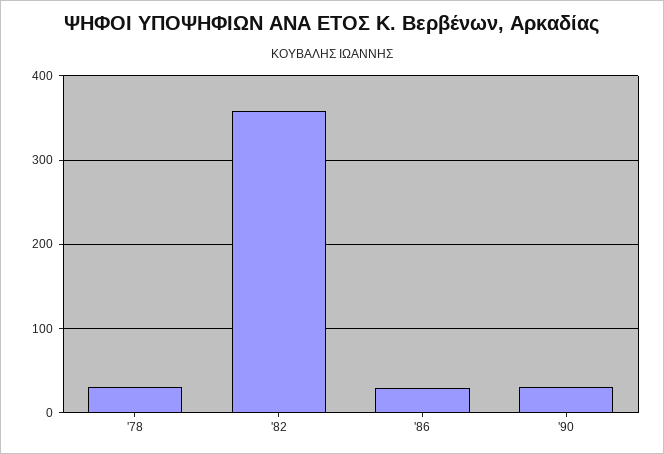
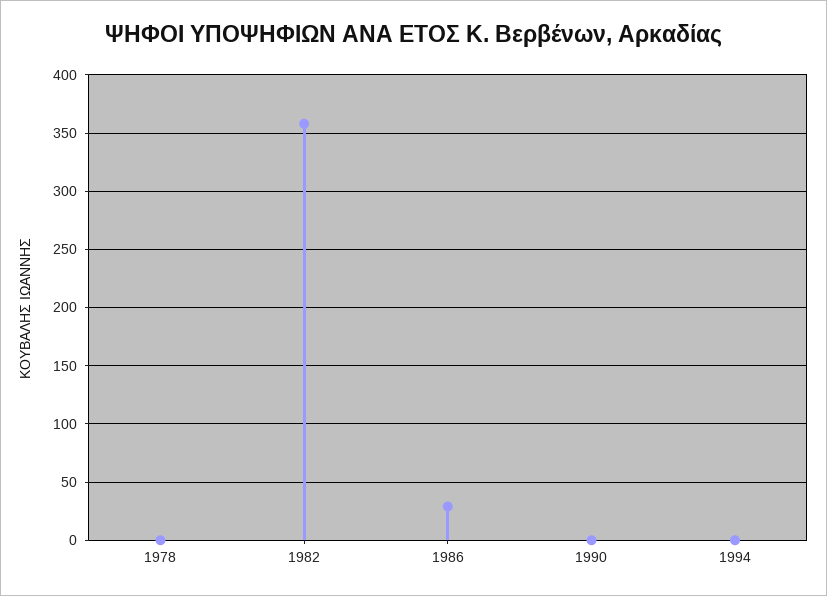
'78: 30 -> 0
'90: 30 -> 0
1994: none -> 0

